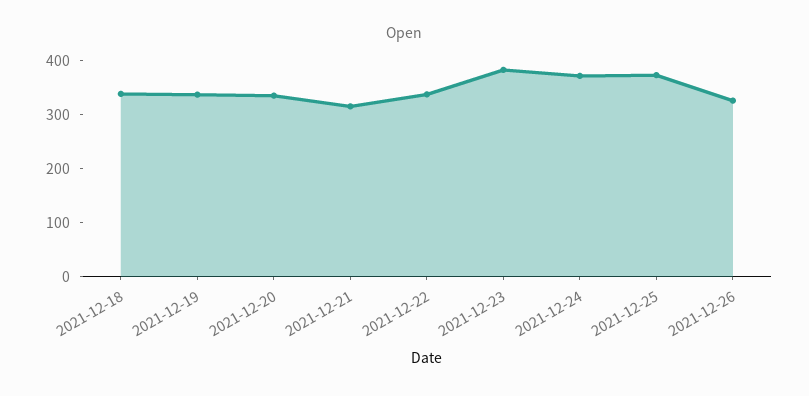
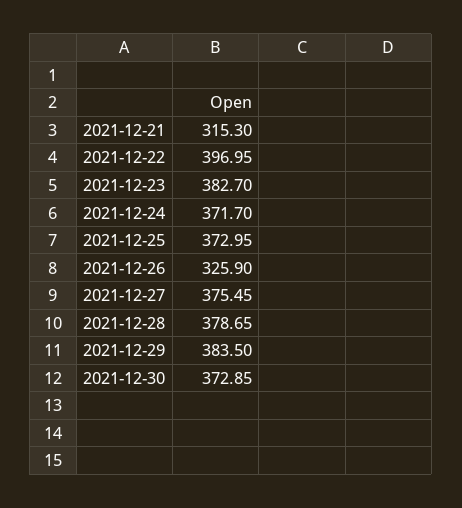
2021-12-18: 340 -> none
2021-12-19: 340 -> none
2021-12-20: 340 -> none
2021-12-22: 340 -> 396.95
2021-12-27: none -> 375.45
2021-12-28: none -> 378.65
2021-12-29: none -> 383.5
2021-12-30: none -> 372.85

